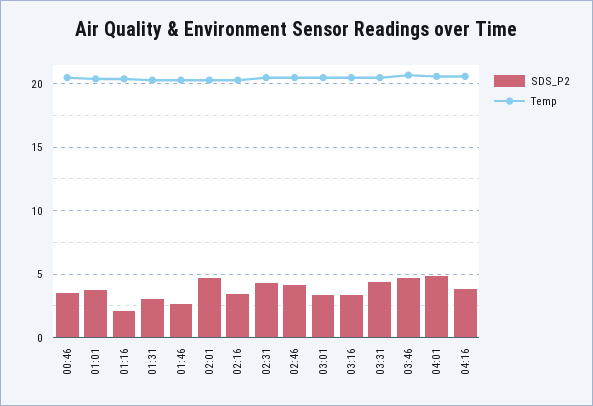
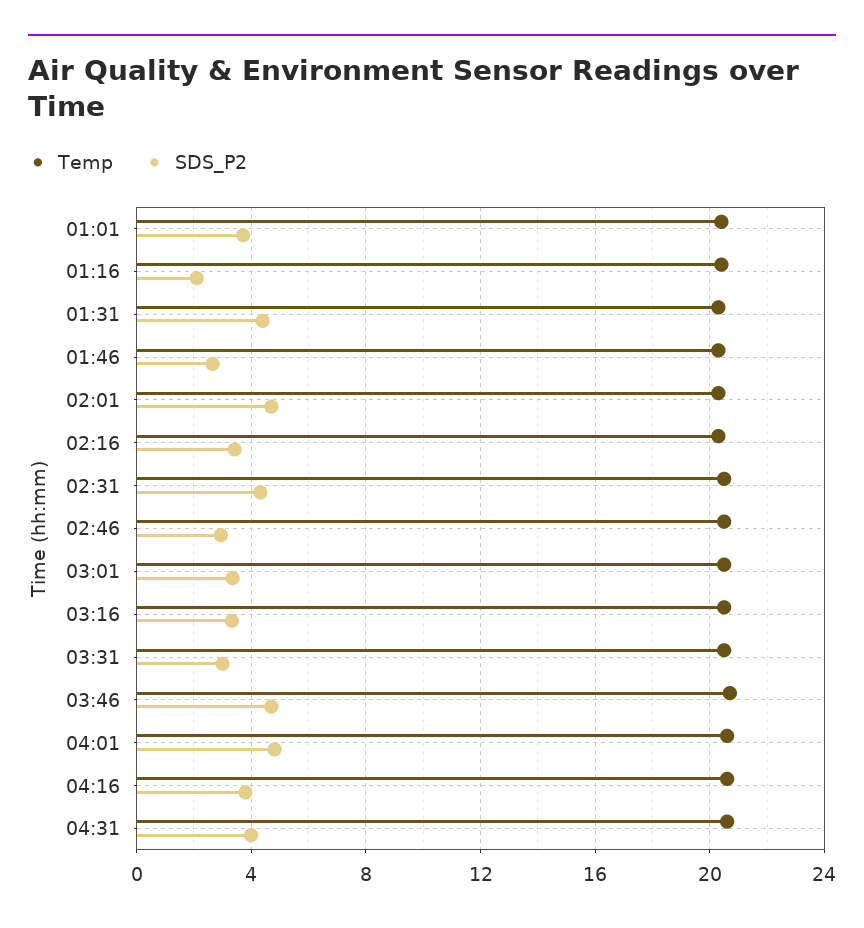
SDS_P2, 00:46: 3.5 -> none
Temp, 00:46: 20.5 -> none
SDS_P2, 01:31: 3 -> 4.5
SDS_P2, 02:46: 4 -> 3
SDS_P2, 03:31: 4.5 -> 3
Temp, 04:31: none -> 20.5
SDS_P2, 04:31: none -> 4

